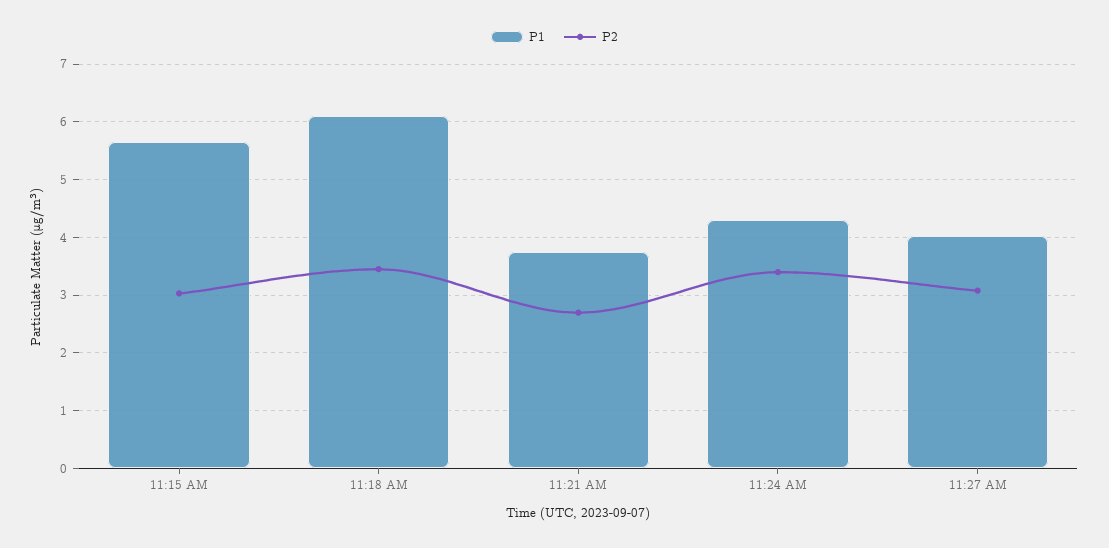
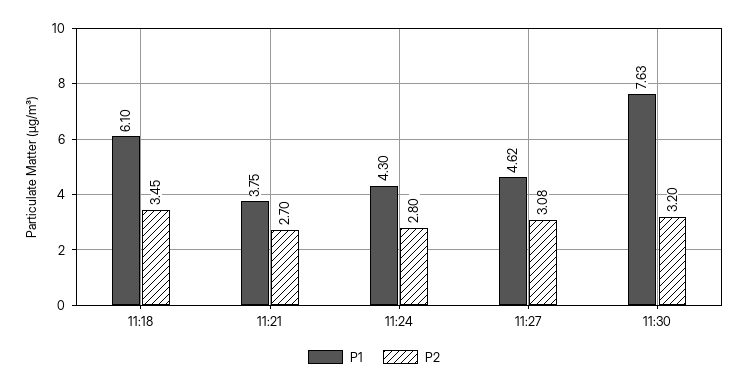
P1, 11:15 AM: 5.6 -> none
P2, 11:15 AM: 3 -> none
P2, 11:24 AM: 3.4 -> 2.8
P1, 11:27 AM: 4 -> 4.62
P1, 11:30: none -> 7.63
P2, 11:30: none -> 3.2

